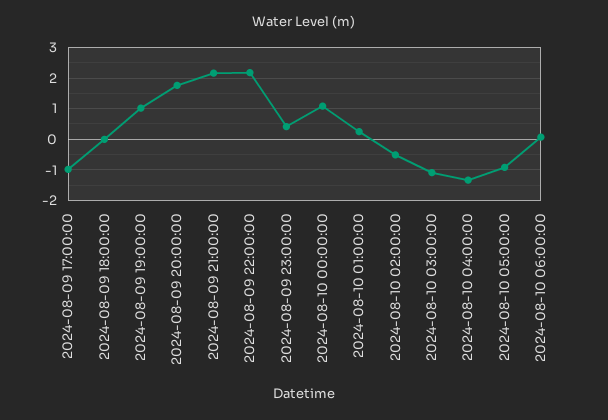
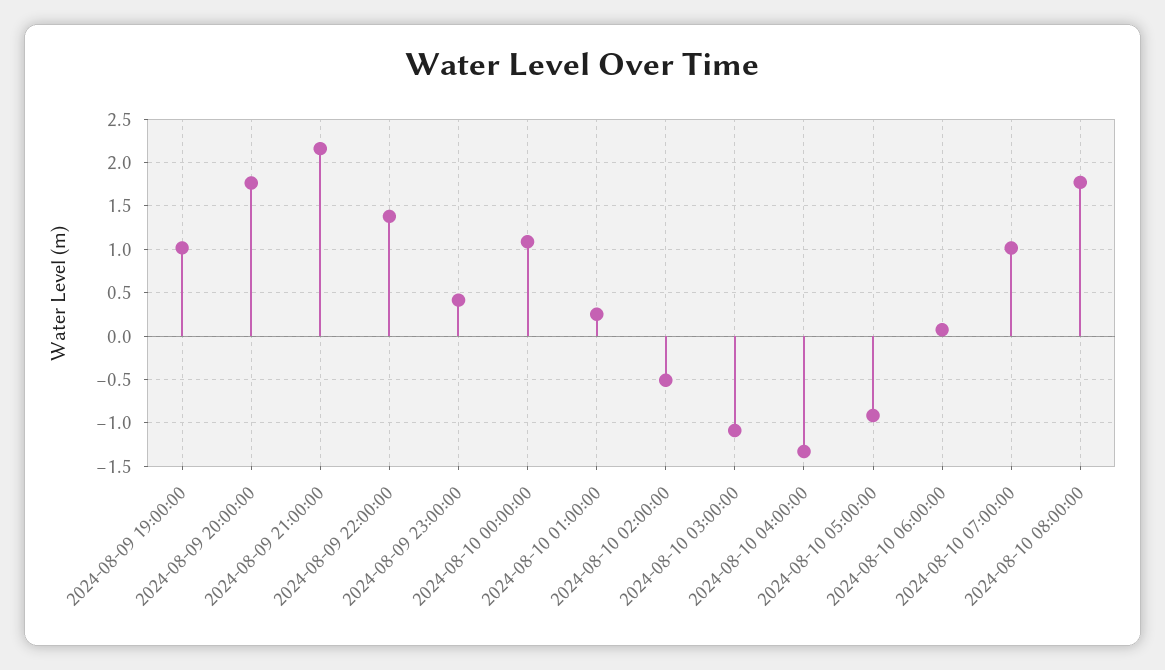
2024-08-09 17:00:00: -1 -> none
2024-08-09 18:00:00: 0 -> none
2024-08-09 22:00:00: 2.2 -> 1.4
2024-08-10 07:00:00: none -> 1
2024-08-10 08:00:00: none -> 1.8

